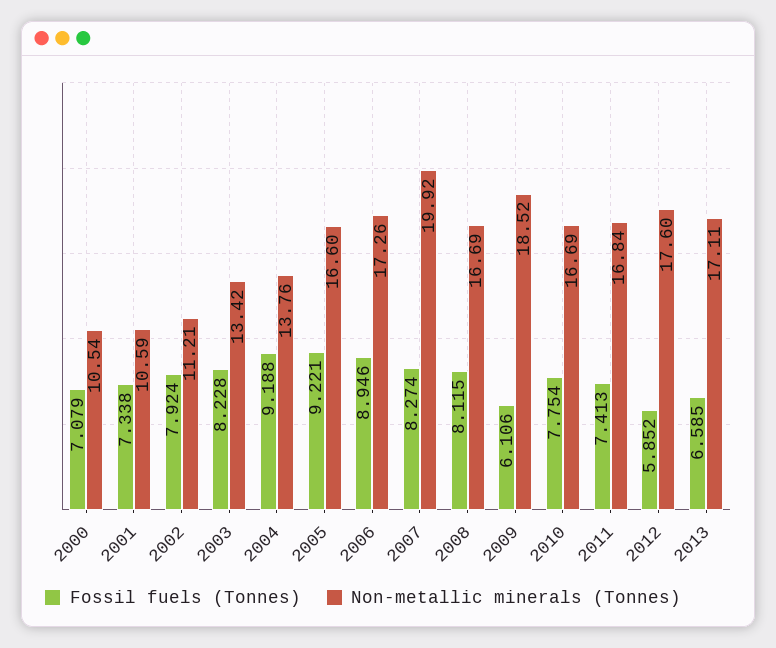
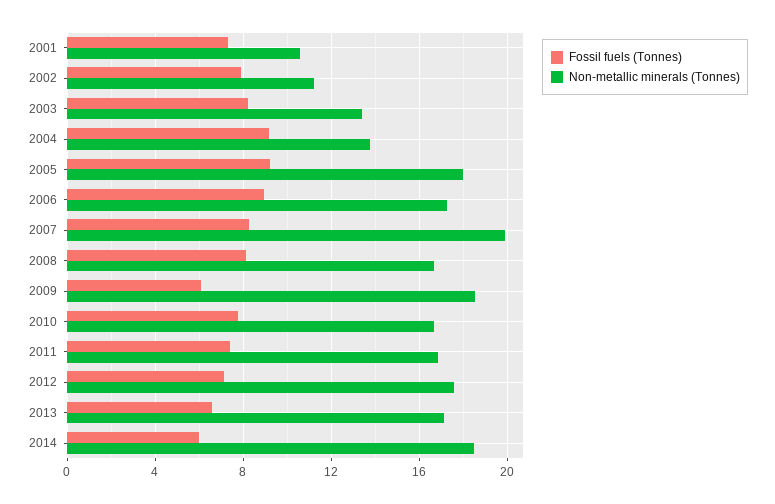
Fossil fuels (Tonnes), 2000: 7.079 -> none
Non-metallic minerals (Tonnes), 2000: 10.54 -> none
Non-metallic minerals (Tonnes), 2005: 16.6 -> 18
Fossil fuels (Tonnes), 2012: 5.852 -> 7
Fossil fuels (Tonnes), 2014: none -> 6
Non-metallic minerals (Tonnes), 2014: none -> 18.5

